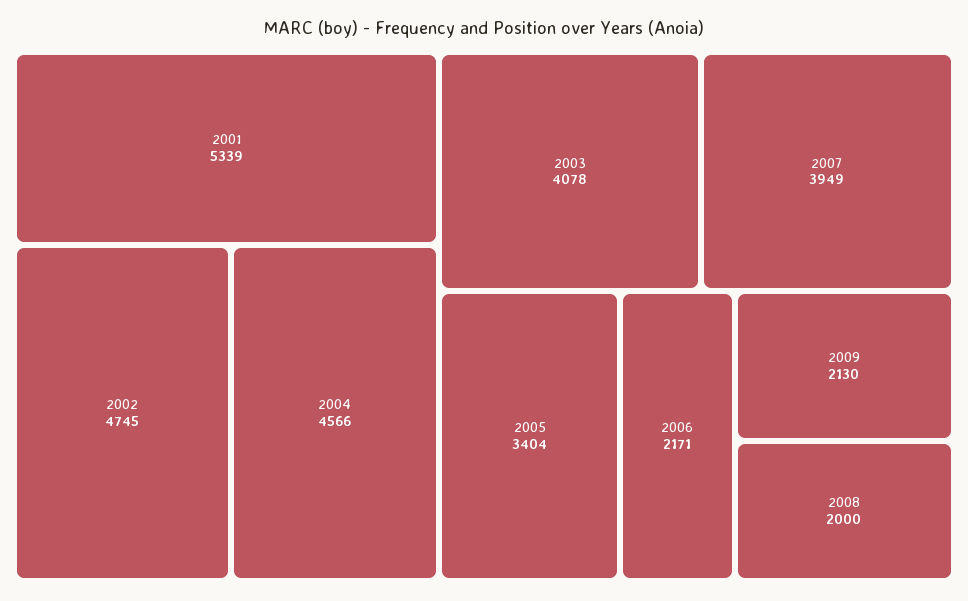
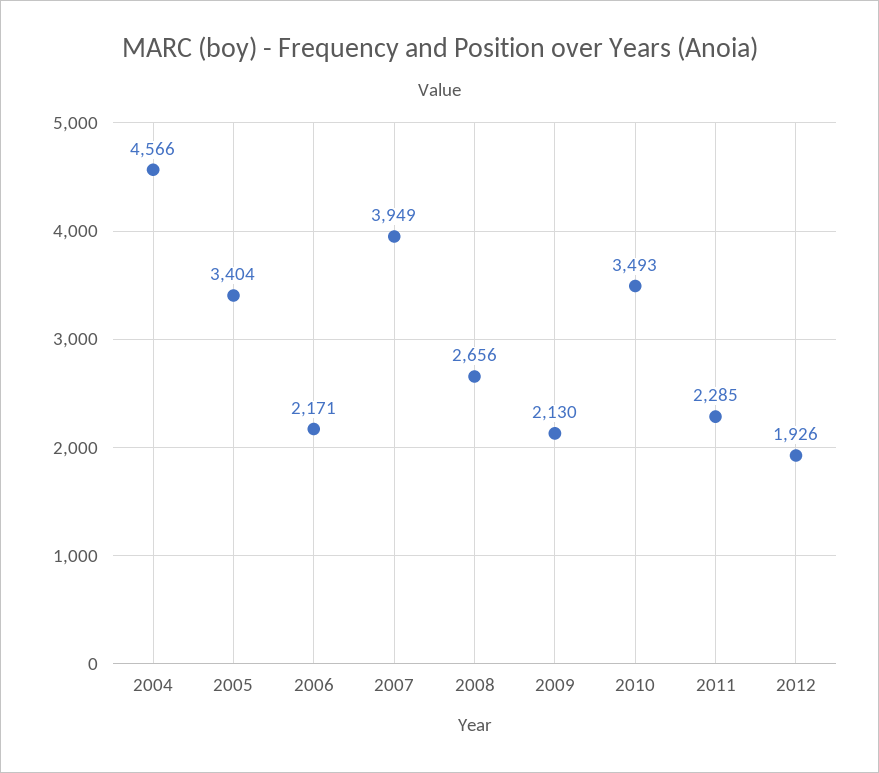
2001: 5339 -> none
2002: 4745 -> none
2003: 4078 -> none
2008: 2000 -> 2656
2010: none -> 3493
2011: none -> 2285
2012: none -> 1926

